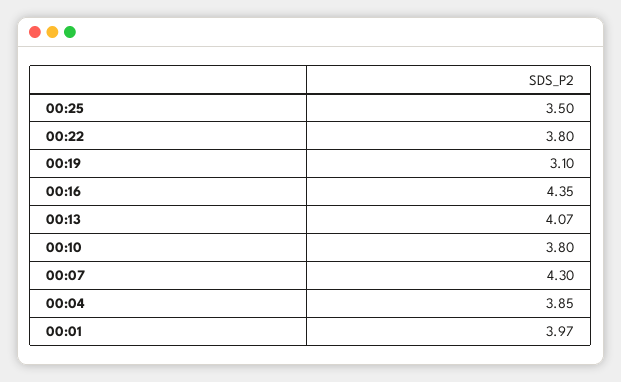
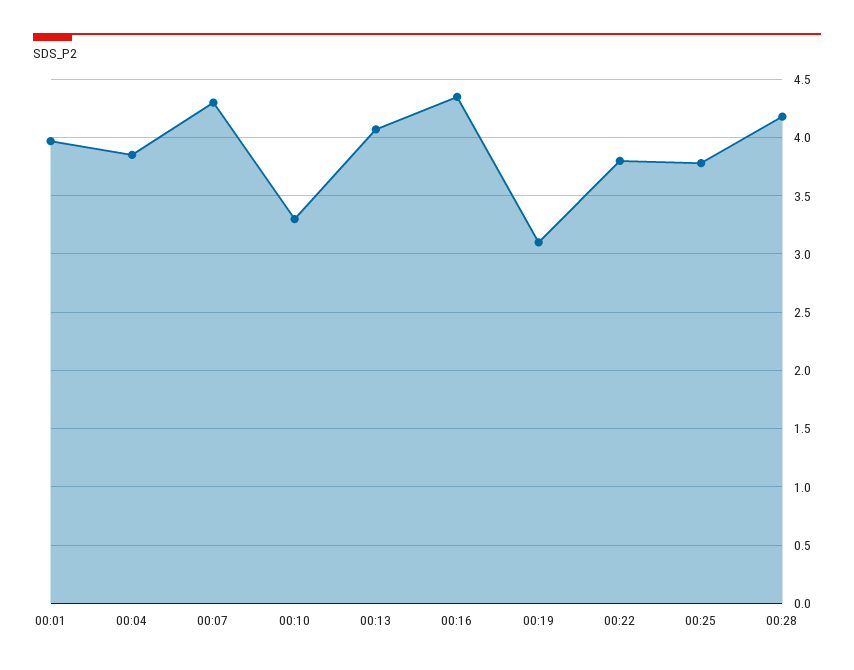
00:25: 3.5 -> 3.8
00:10: 3.8 -> 3.3
00:28: none -> 4.2

